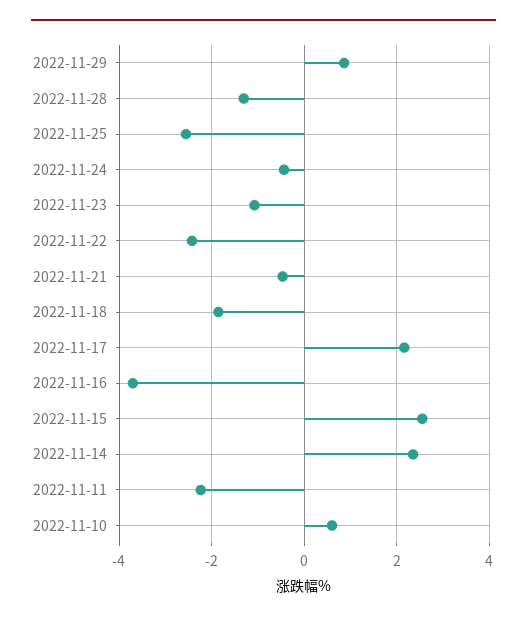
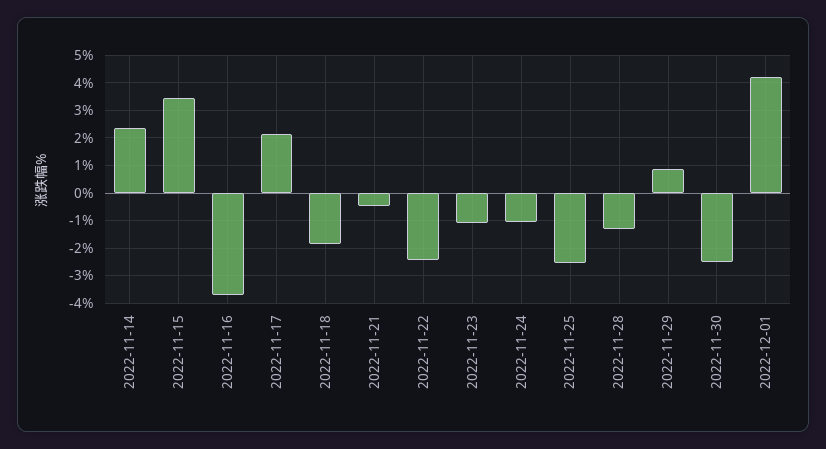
2022-11-24: -0.4 -> -1
2022-11-15: 2.6 -> 3.5
2022-11-11: -2.2 -> none
2022-11-10: 0.6 -> none
2022-11-30: none -> -2.5
2022-12-01: none -> 4.25

